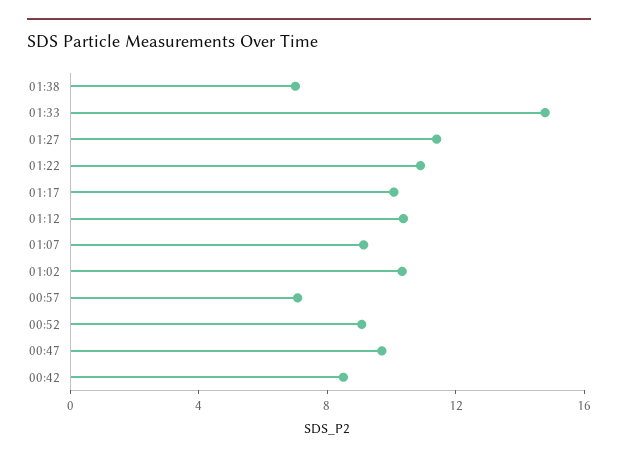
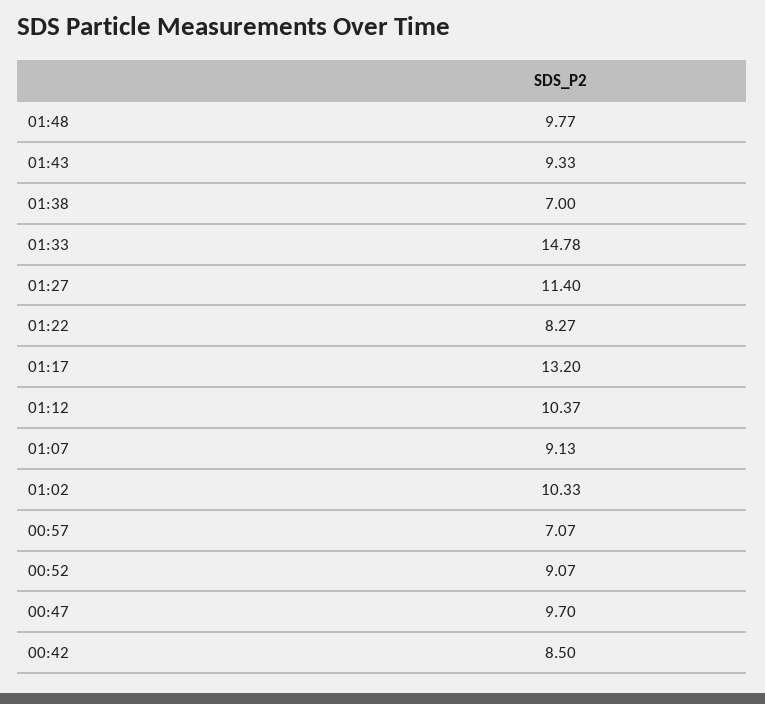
01:22: 11 -> 8.27
01:17: 10 -> 13.2
01:48: none -> 9.77
01:43: none -> 9.33

